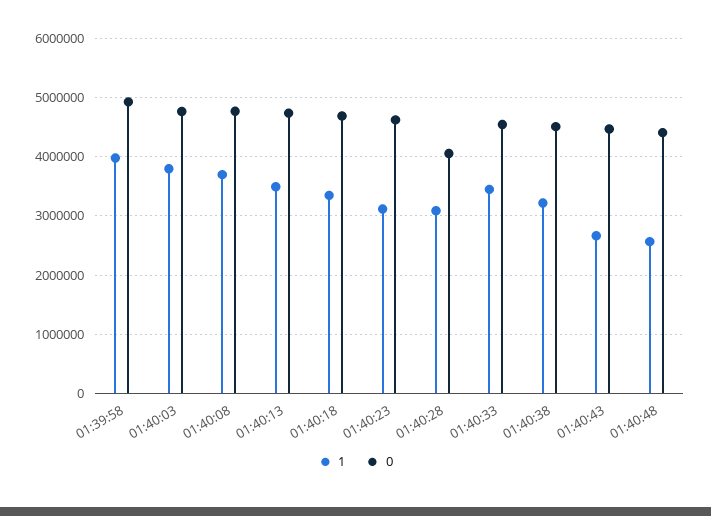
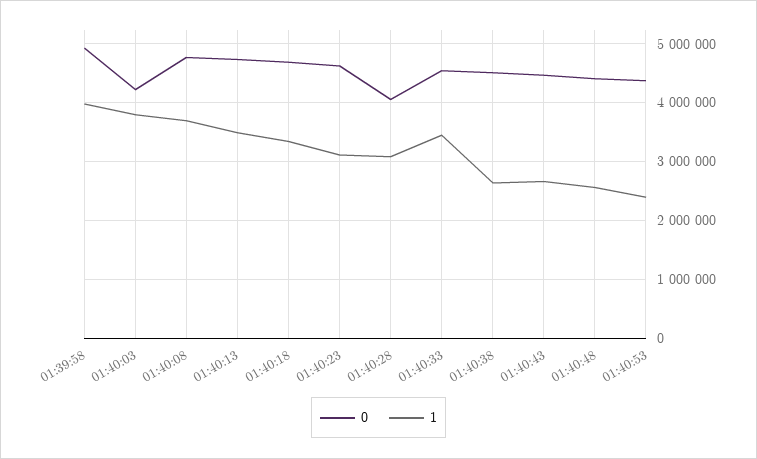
0, 01:40:03: 4800000 -> 4200000
1, 01:40:38: 3200000 -> 2600000
0, 01:40:53: none -> 4400000
1, 01:40:53: none -> 2400000

